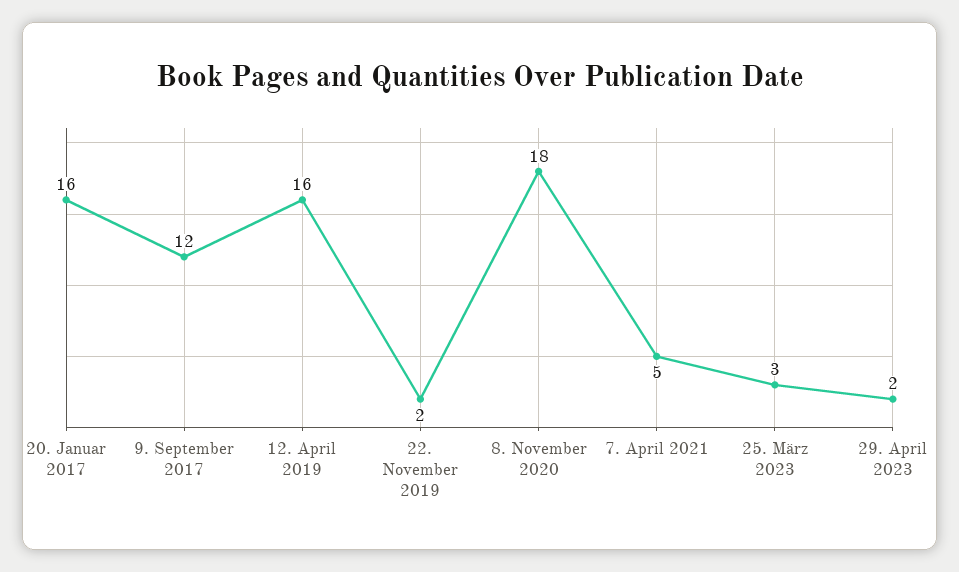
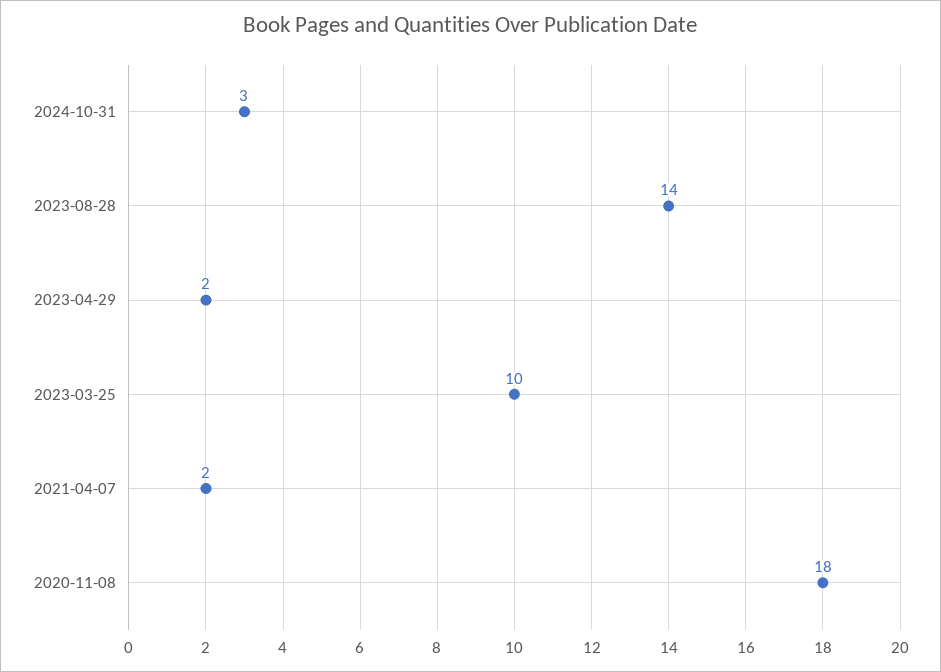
20. Januar 2017: 16 -> none
9. September 2017: 12 -> none
12. April 2019: 16 -> none
22. November 2019: 2 -> none
7. April 2021: 5 -> 2
25. März 2023: 3 -> 10
2024-10-31: none -> 3
2023-08-28: none -> 14

